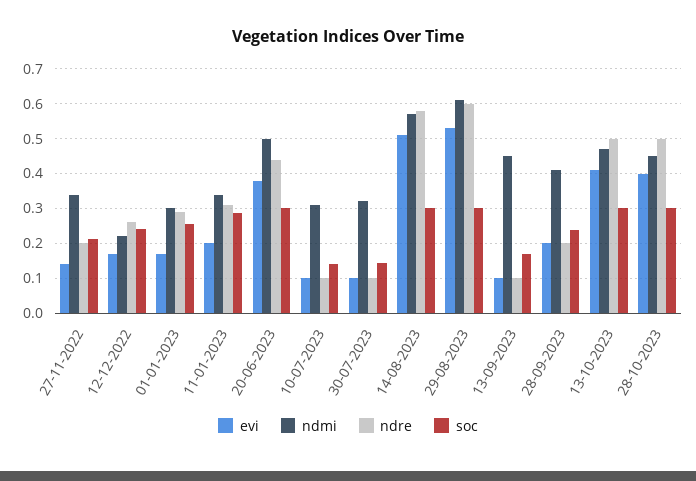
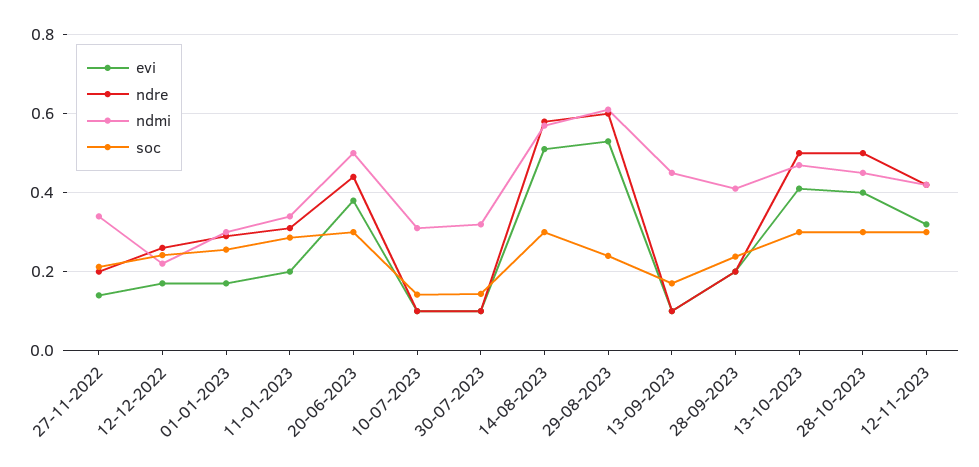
soc, 29-08-2023: 0.3 -> 0.24
evi, 12-11-2023: none -> 0.32
ndre, 12-11-2023: none -> 0.42
ndmi, 12-11-2023: none -> 0.42
soc, 12-11-2023: none -> 0.3

